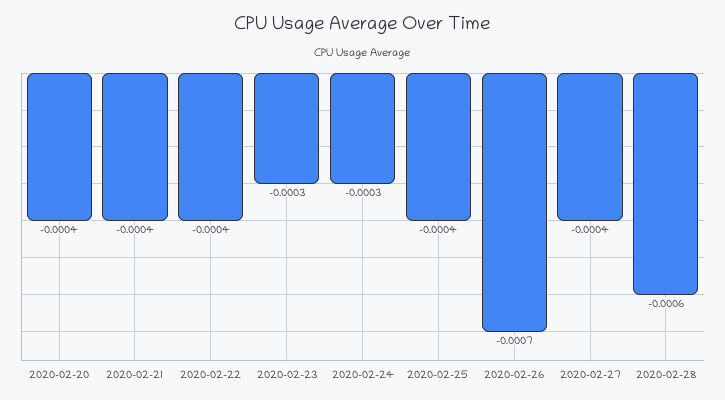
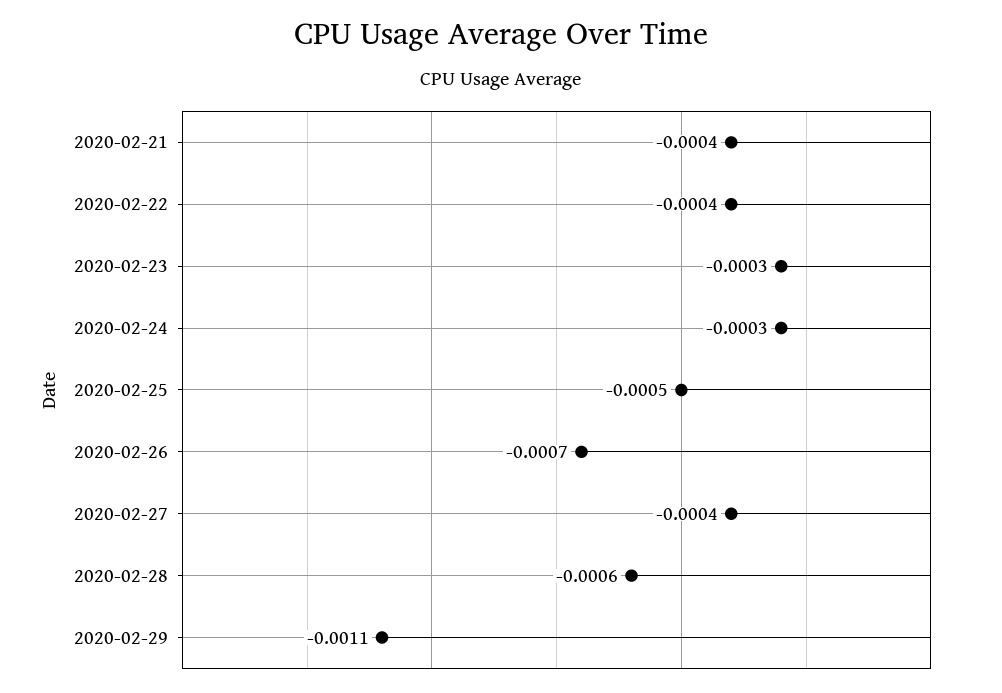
2020-02-20: -0.0004 -> none
2020-02-25: -0.0004 -> -0.0005
2020-02-29: none -> -0.0011

